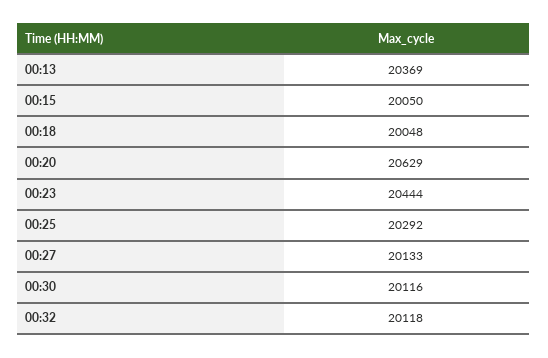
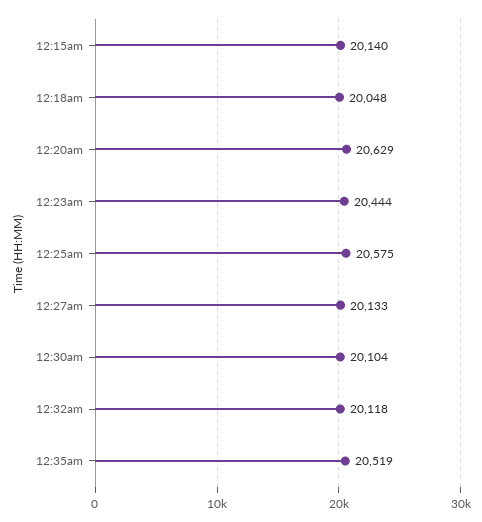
00:13: 20369 -> none
00:15: 20050 -> 20140
00:25: 20292 -> 20575
00:30: 20116 -> 20104
12:35am: none -> 20519

